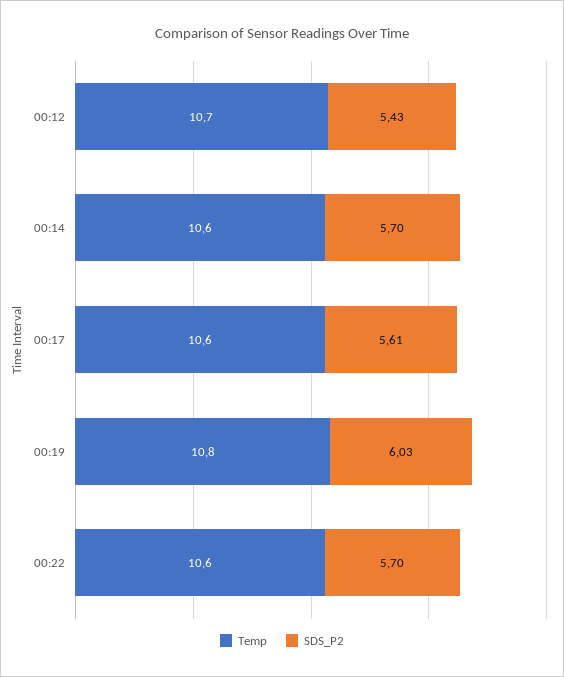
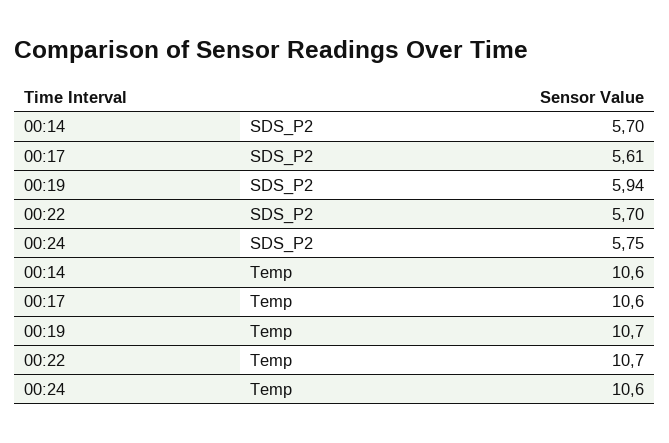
Temp, 00:12: 10.7 -> none
SDS_P2, 00:12: 5.43 -> none
Temp, 00:19: 10.8 -> 10.7
SDS_P2, 00:19: 6.03 -> 5.94
Temp, 00:22: 10.6 -> 10.7
SDS_P2, 00:24: none -> 5.75
Temp, 00:24: none -> 10.6

